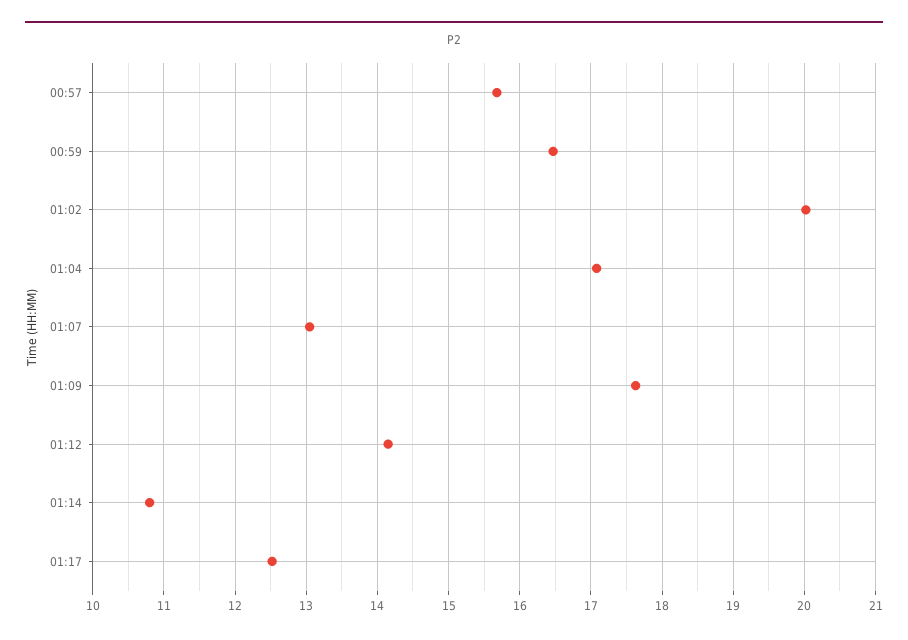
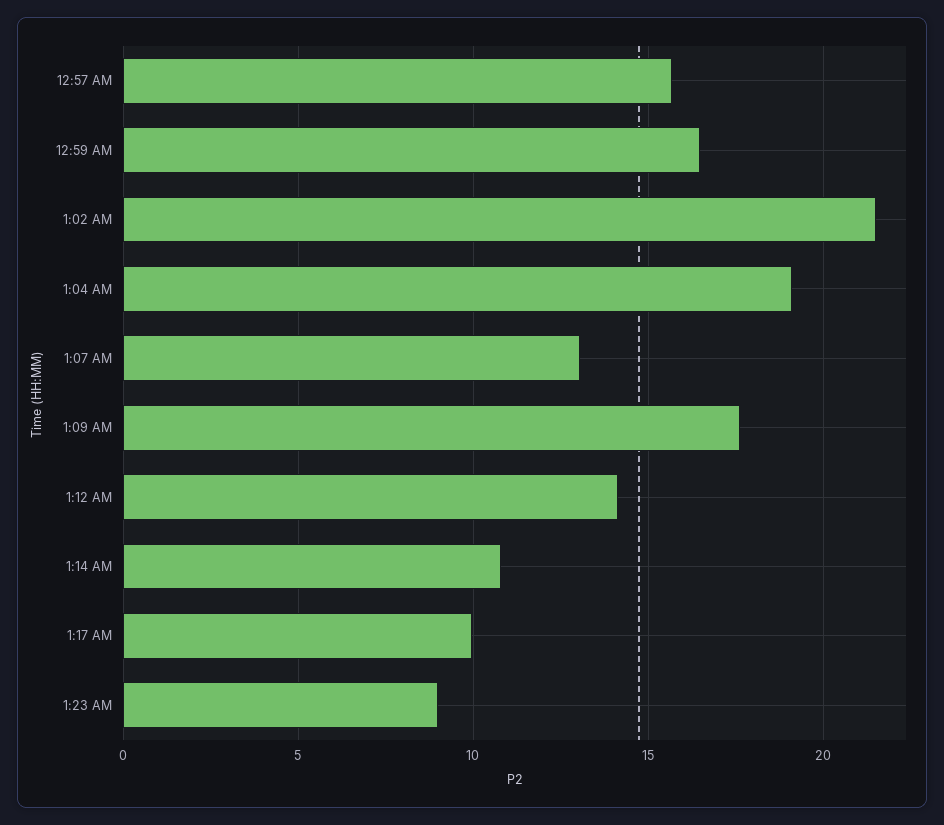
01:02: 20 -> 21.5
01:04: 17.1 -> 19
01:17: 12.5 -> 10
1:23 AM: none -> 9

